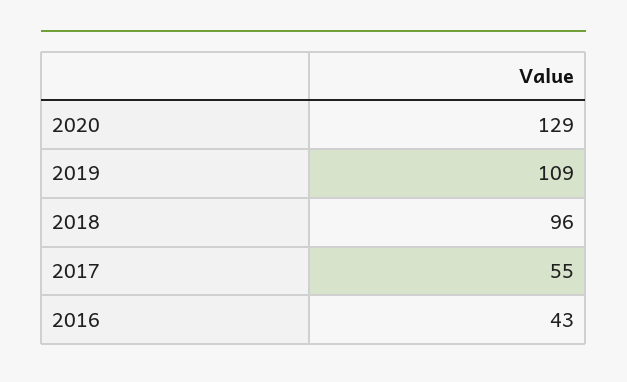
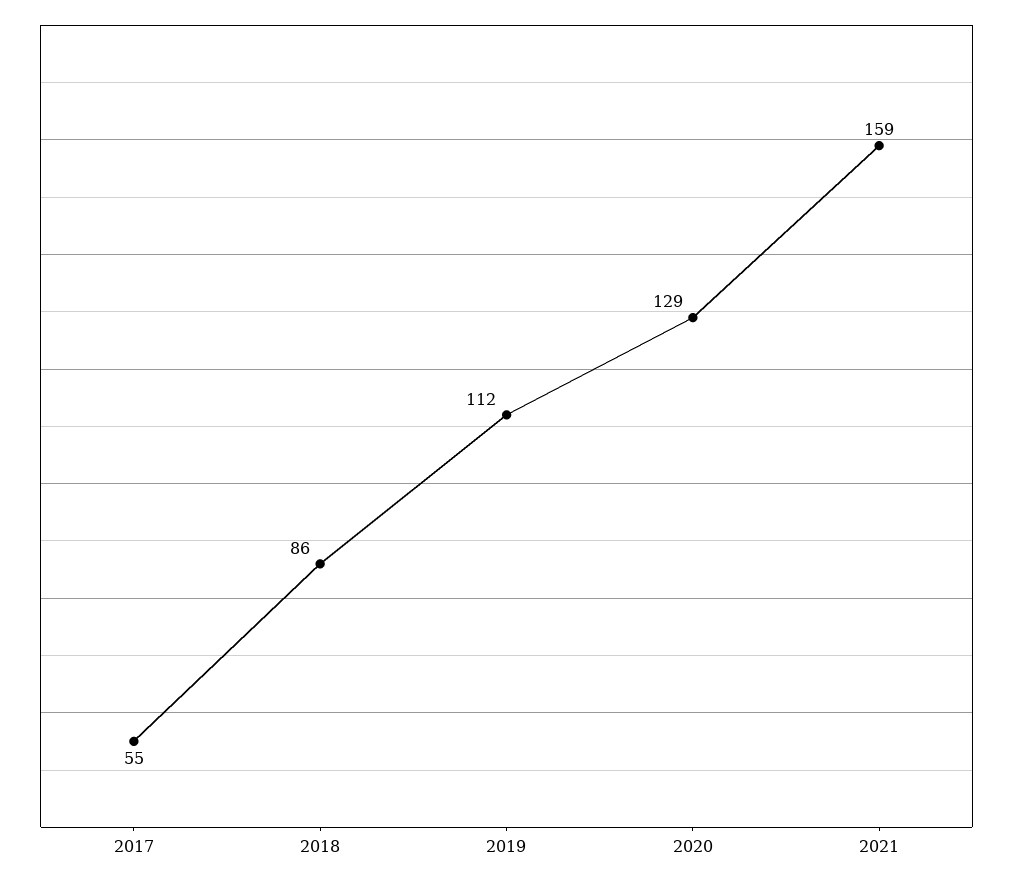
2019: 109 -> 112
2018: 96 -> 86
2016: 43 -> none
2021: none -> 159

